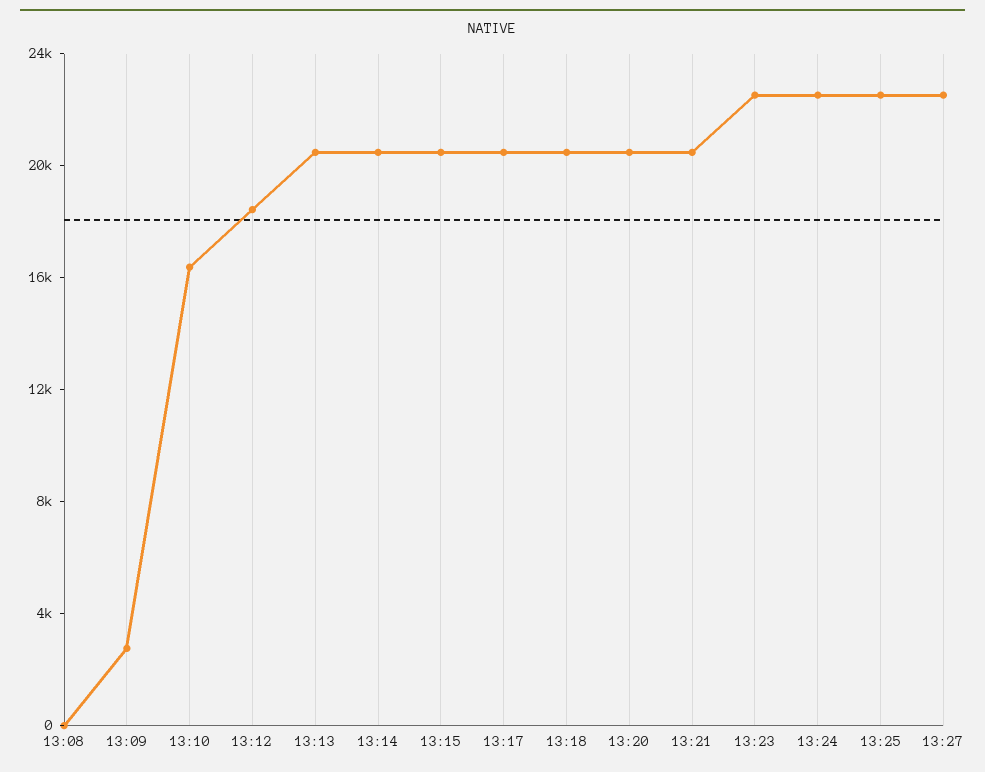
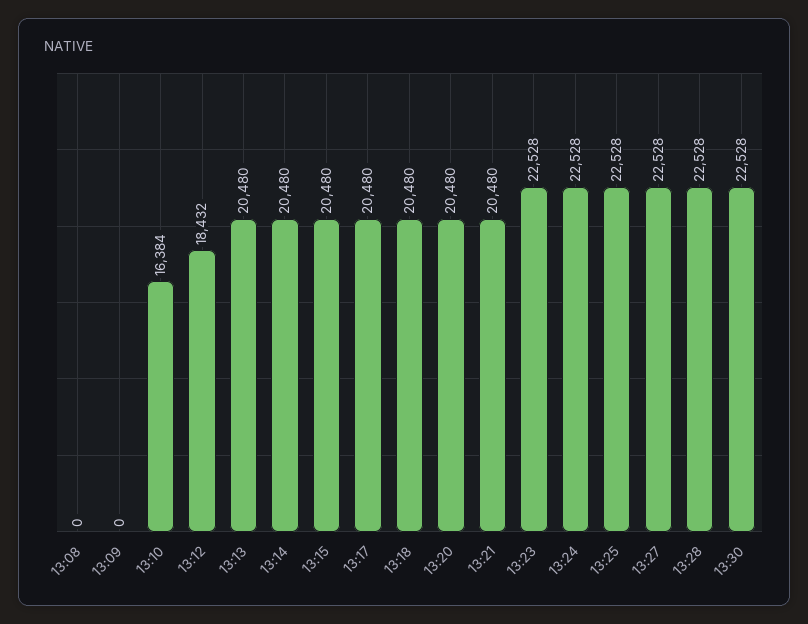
13:09: 3000 -> 0
13:28: none -> 22528
13:30: none -> 22528

